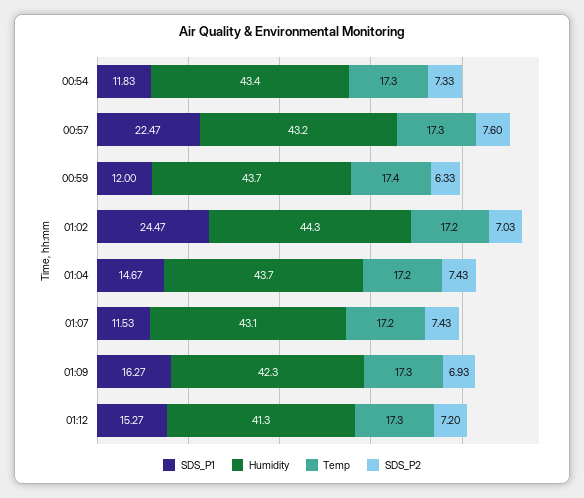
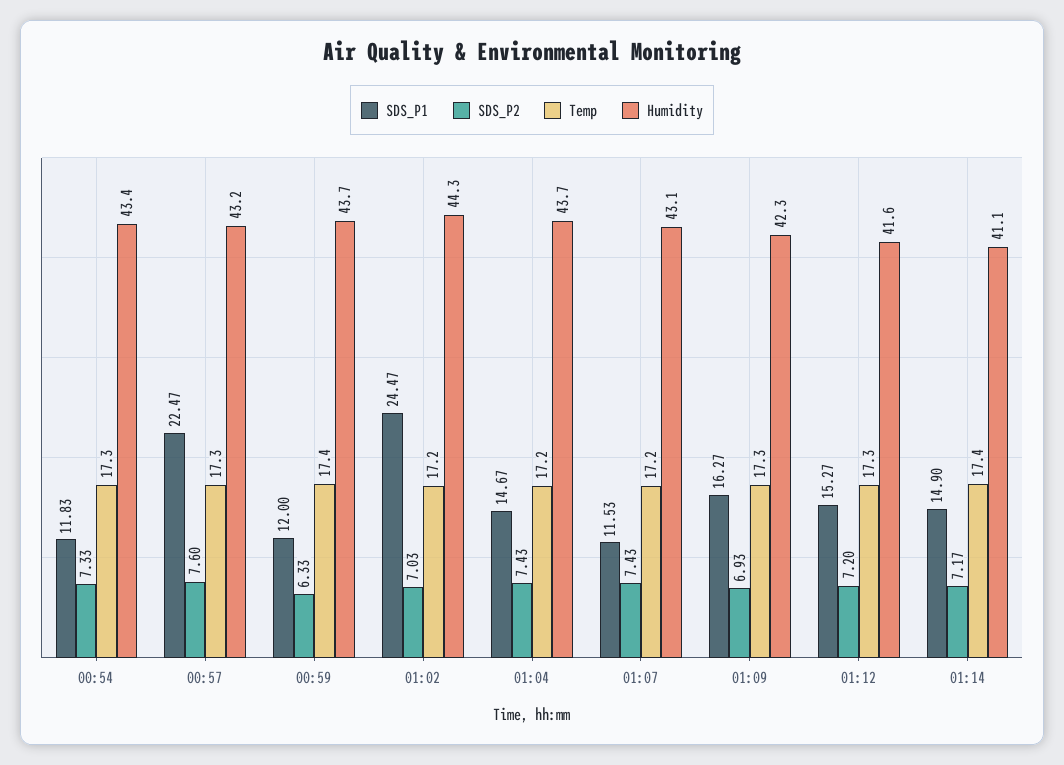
Humidity, 01:12: 41.3 -> 41.6
SDS_P1, 01:14: none -> 14.9
SDS_P2, 01:14: none -> 7.17
Temp, 01:14: none -> 17.4
Humidity, 01:14: none -> 41.1

